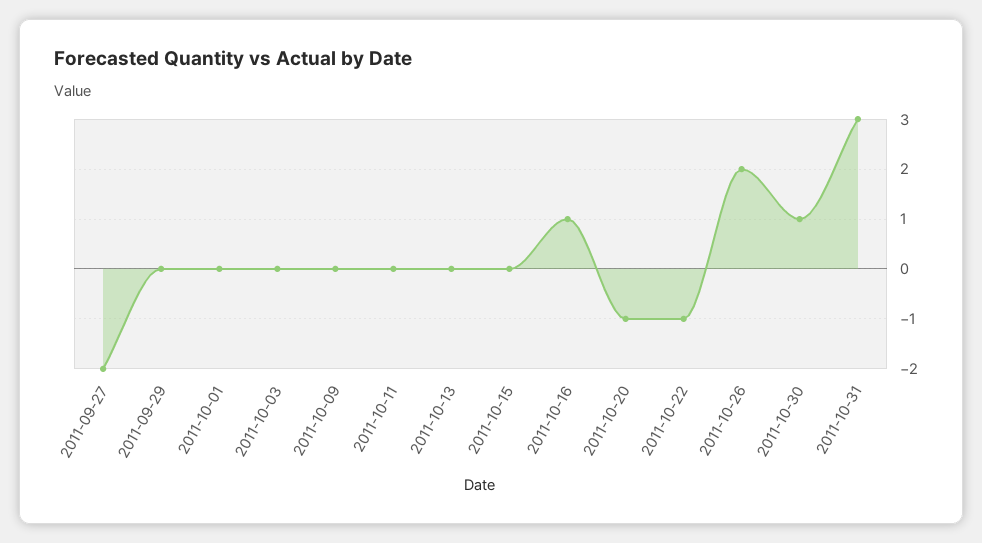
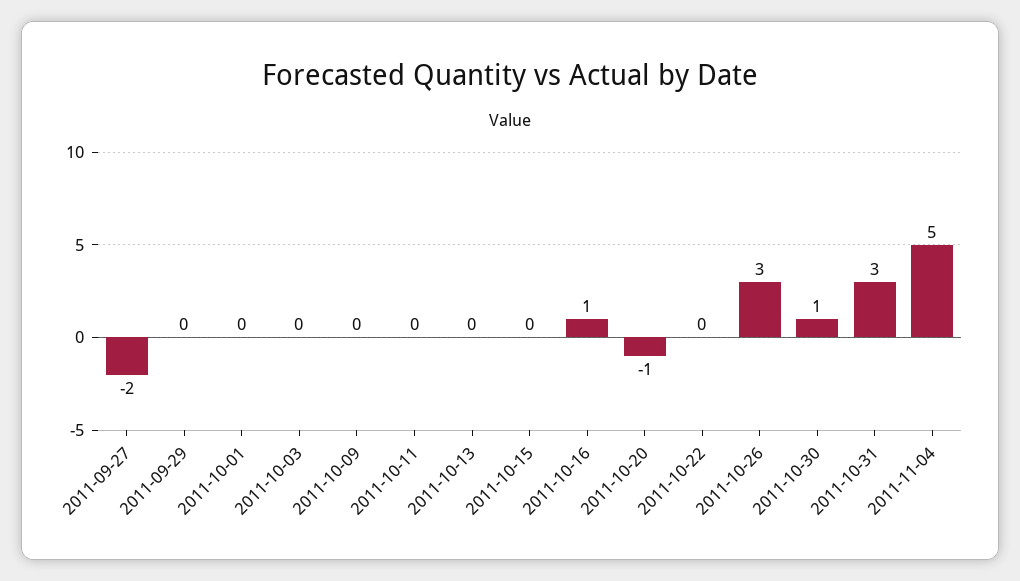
2011-10-22: -1 -> 0
2011-10-26: 2 -> 3
2011-11-04: none -> 5

